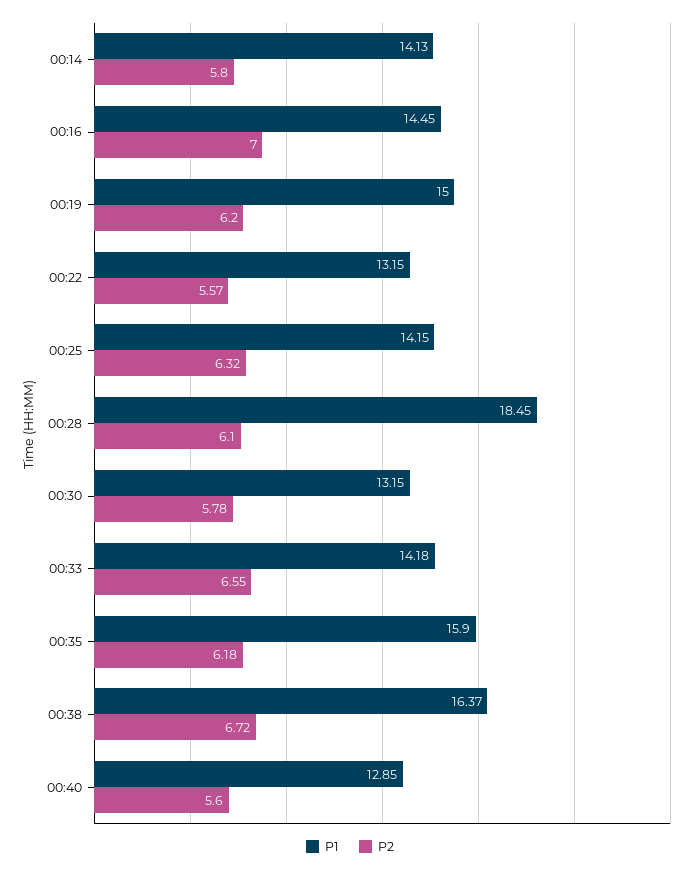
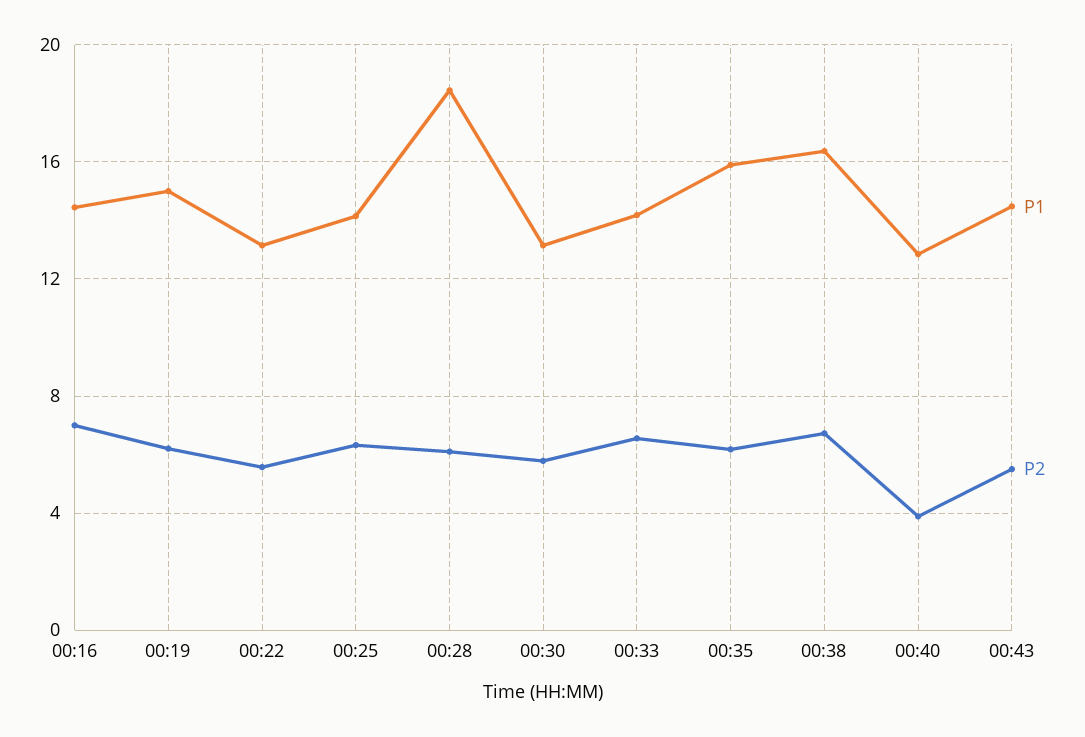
P1, 00:14: 14.13 -> none
P2, 00:14: 5.8 -> none
P2, 00:40: 5.6 -> 4
P1, 00:43: none -> 14.5
P2, 00:43: none -> 5.5

